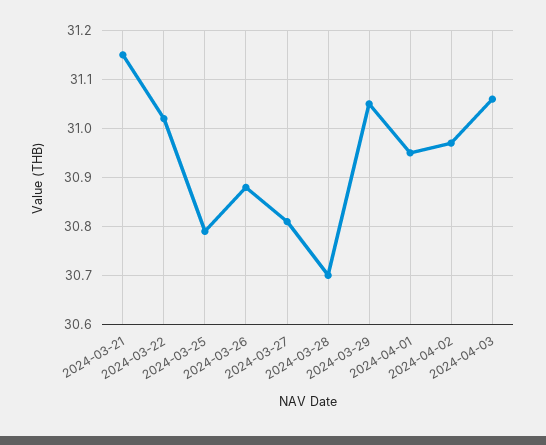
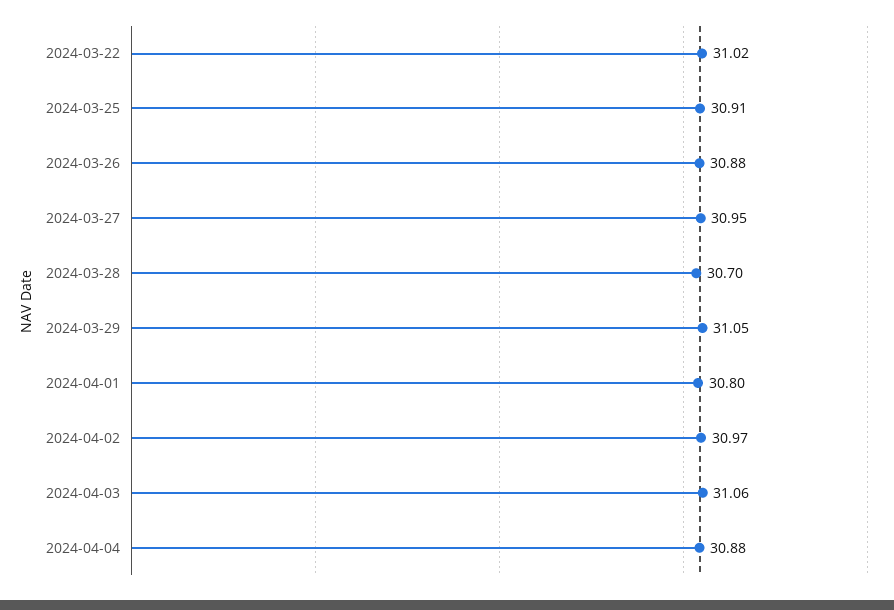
2024-03-21: 31.15 -> none
2024-03-25: 30.8 -> 30.91
2024-03-27: 30.8 -> 30.95
2024-04-01: 30.95 -> 30.8
2024-04-04: none -> 30.88

